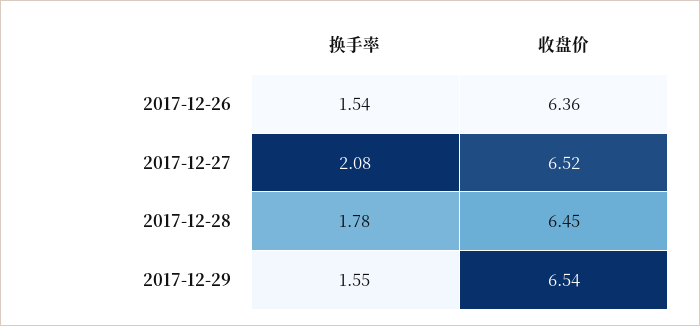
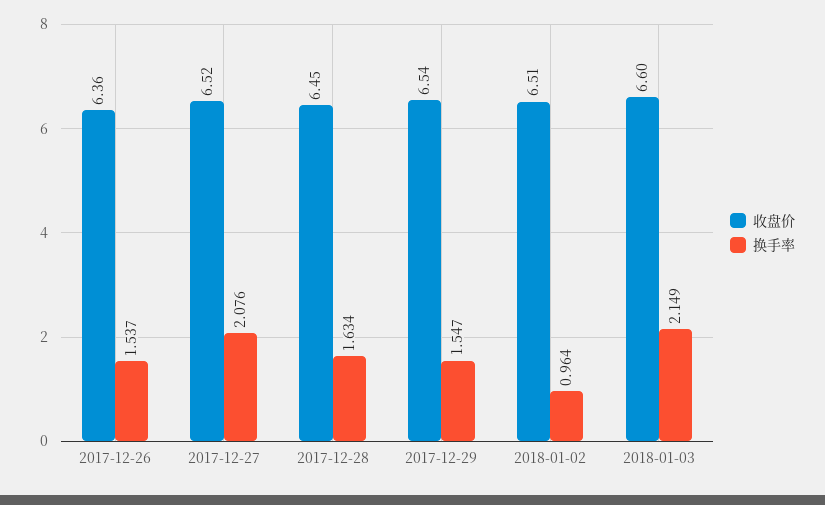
换手率, 2017-12-28: 1.78 -> 1.634
收盘价, 2018-01-02: none -> 6.51
换手率, 2018-01-02: none -> 0.964
收盘价, 2018-01-03: none -> 6.6
换手率, 2018-01-03: none -> 2.149

